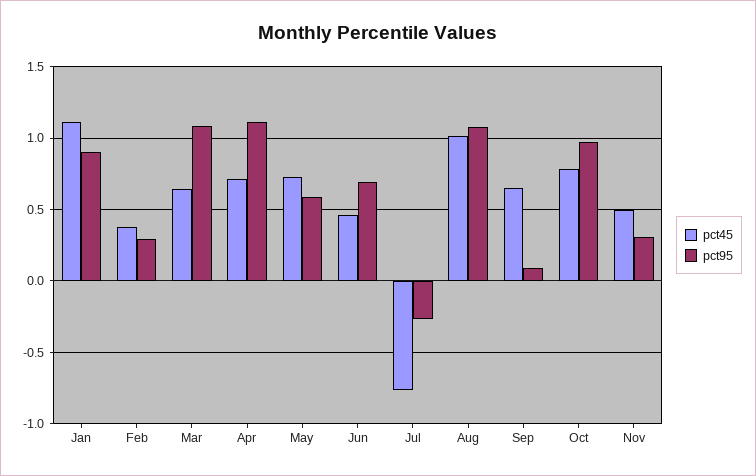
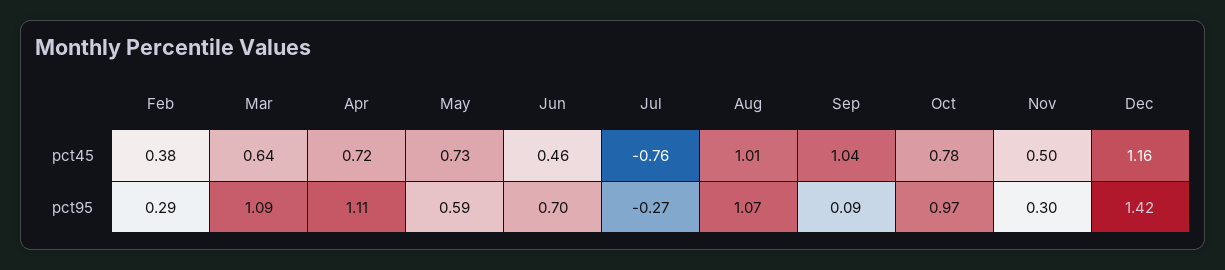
pct45, Jan: 1.1 -> none
pct95, Jan: 0.9 -> none
pct45, Sep: 0.65 -> 1.04
pct45, Dec: none -> 1.16
pct95, Dec: none -> 1.42

